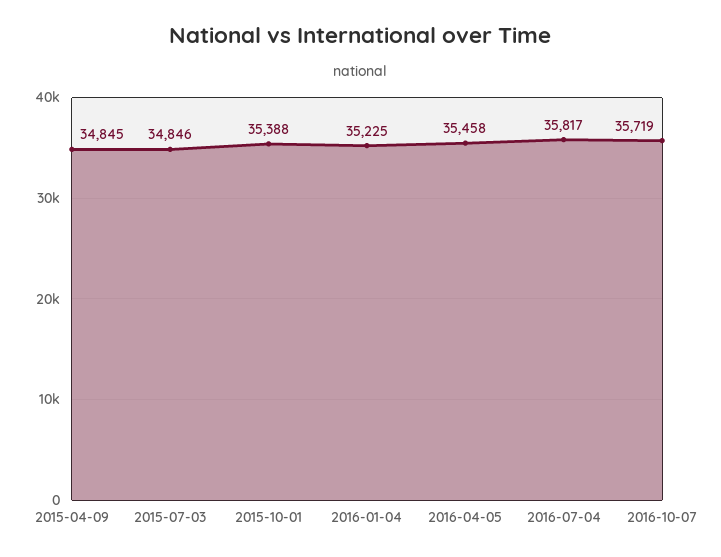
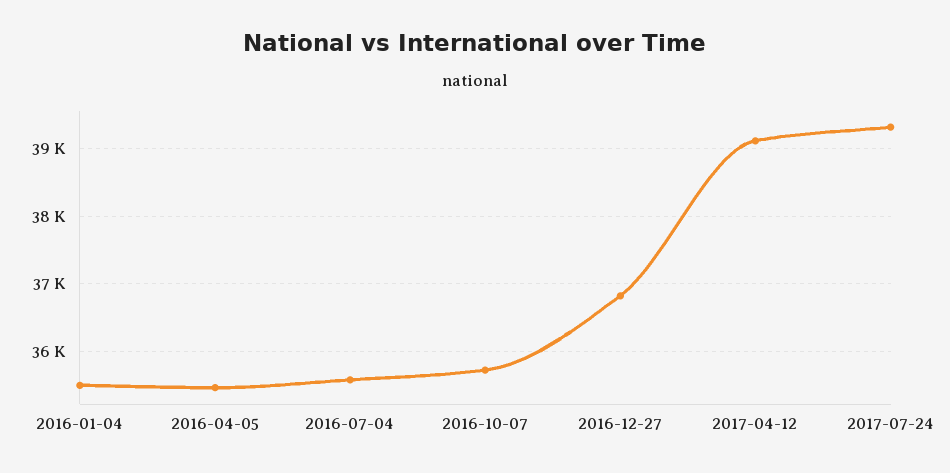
2015-04-09: 34845 -> none
2015-07-03: 34846 -> none
2015-10-01: 35388 -> none
2016-01-04: 35225 -> 35500
2016-07-04: 35817 -> 35600
2016-12-27: none -> 36800
2017-04-12: none -> 39100
2017-07-24: none -> 39300

